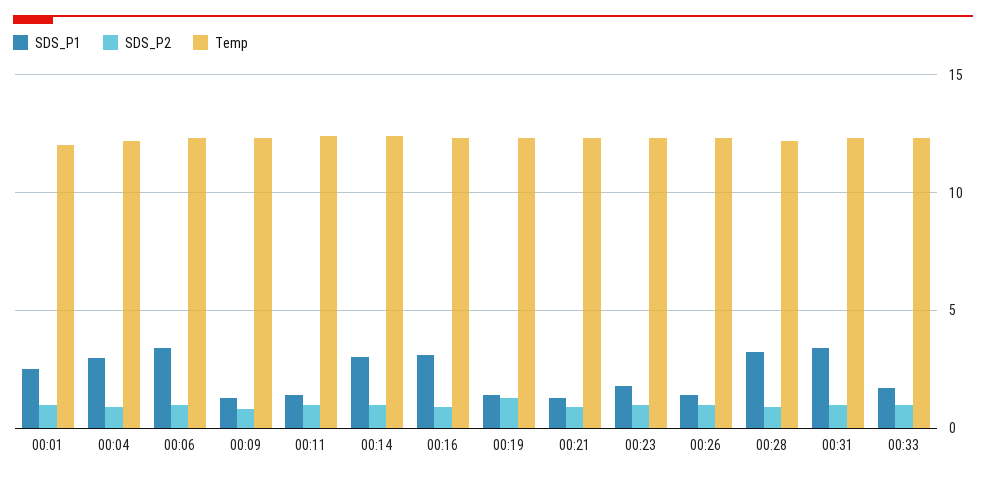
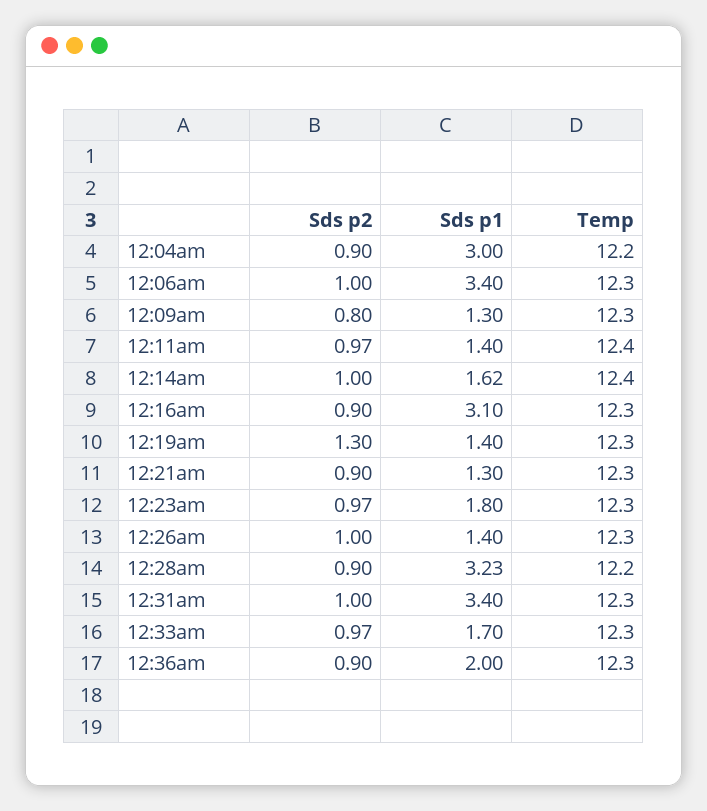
SDS_P1, 00:01: 2.5 -> none
SDS_P2, 00:01: 1 -> none
Temp, 00:01: 12 -> none
SDS_P1, 00:14: 3 -> 1.62
SDS_P2, 12:36am: none -> 0.9
SDS_P1, 12:36am: none -> 2
Temp, 12:36am: none -> 12.3

